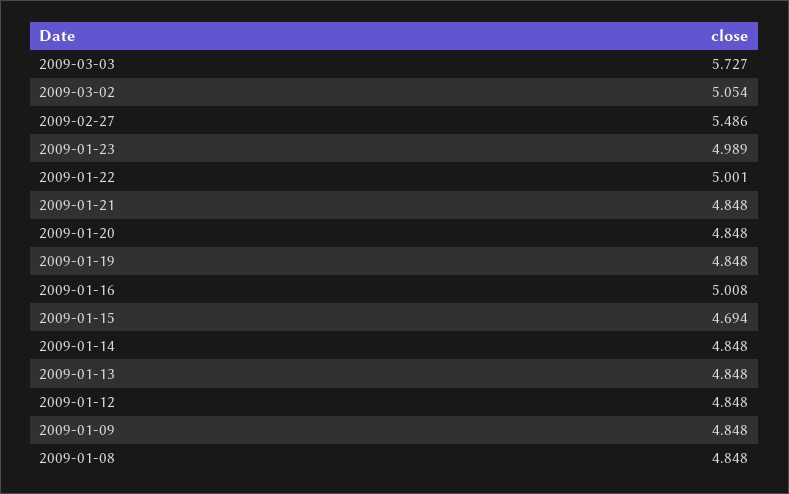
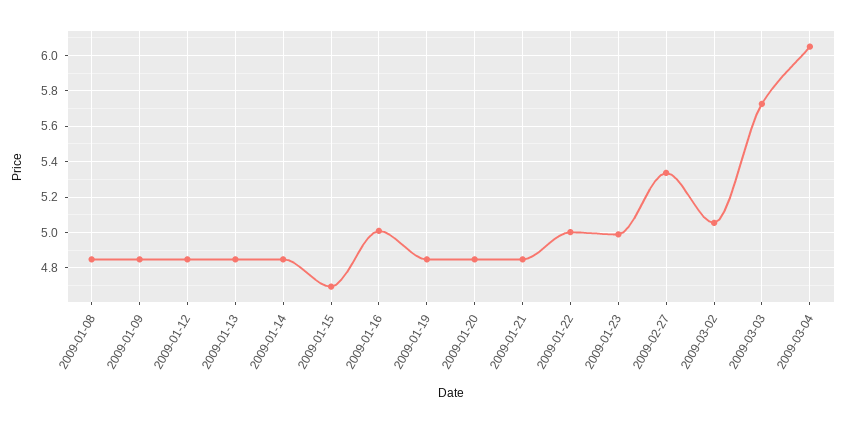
2009-02-27: 5.486 -> 5.35
2009-03-04: none -> 6.05

